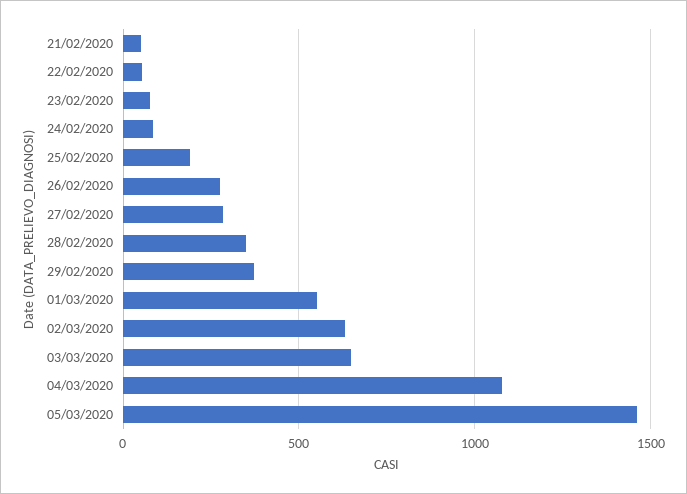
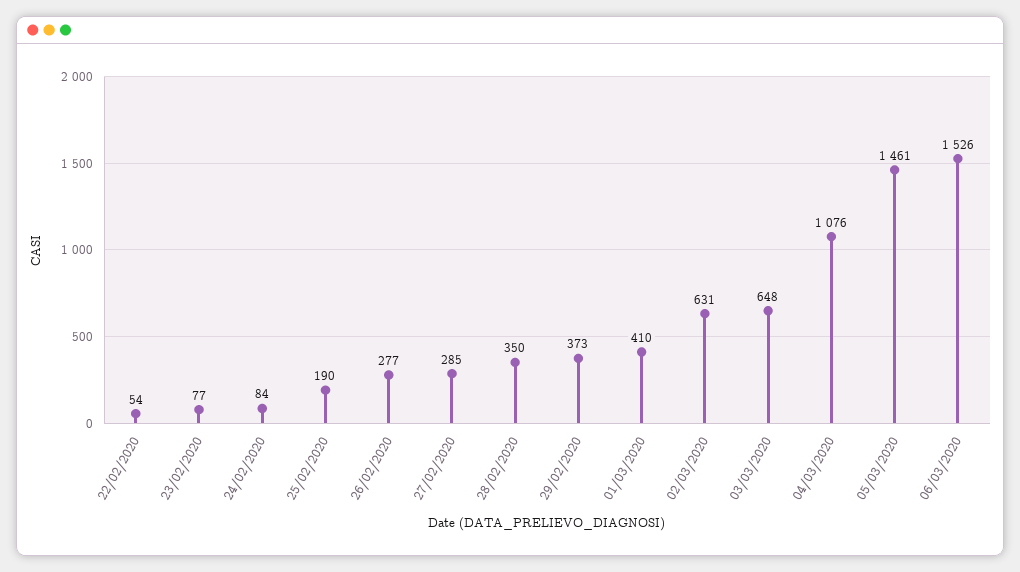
21/02/2020: 50 -> none
01/03/2020: 550 -> 410
06/03/2020: none -> 1526

